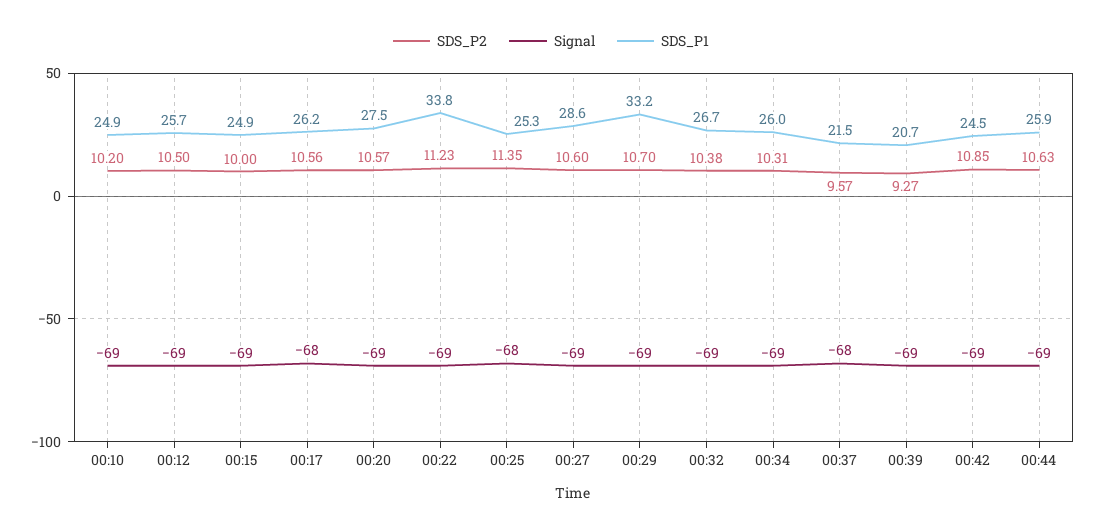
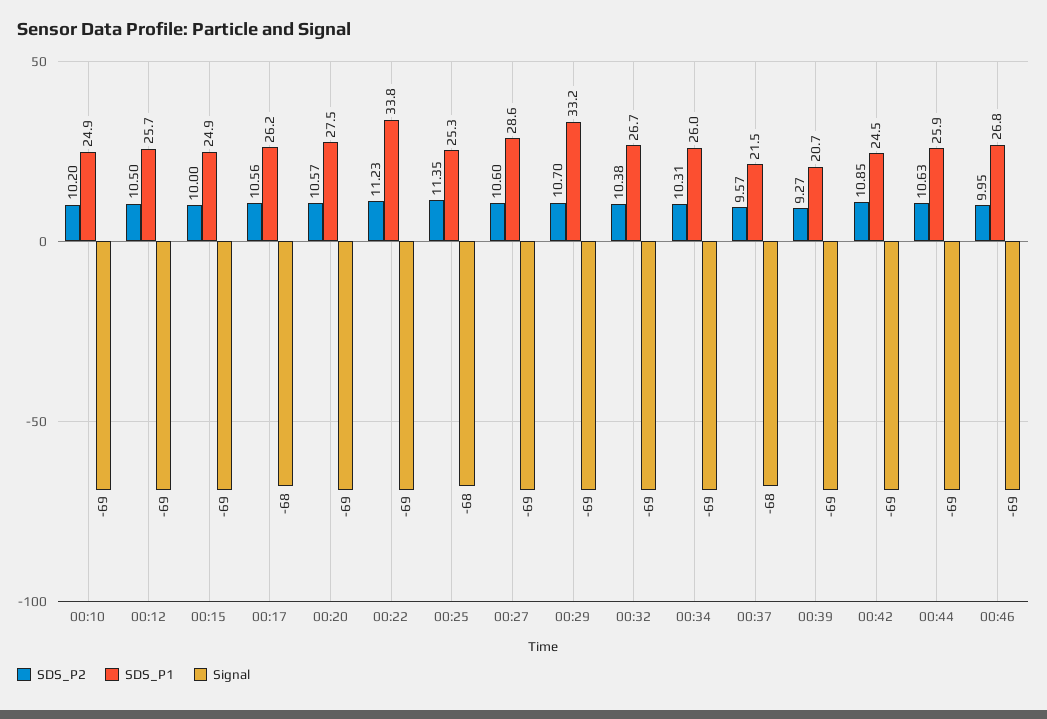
SDS_P2, 00:46: none -> 9.95
SDS_P1, 00:46: none -> 26.8
Signal, 00:46: none -> -69

